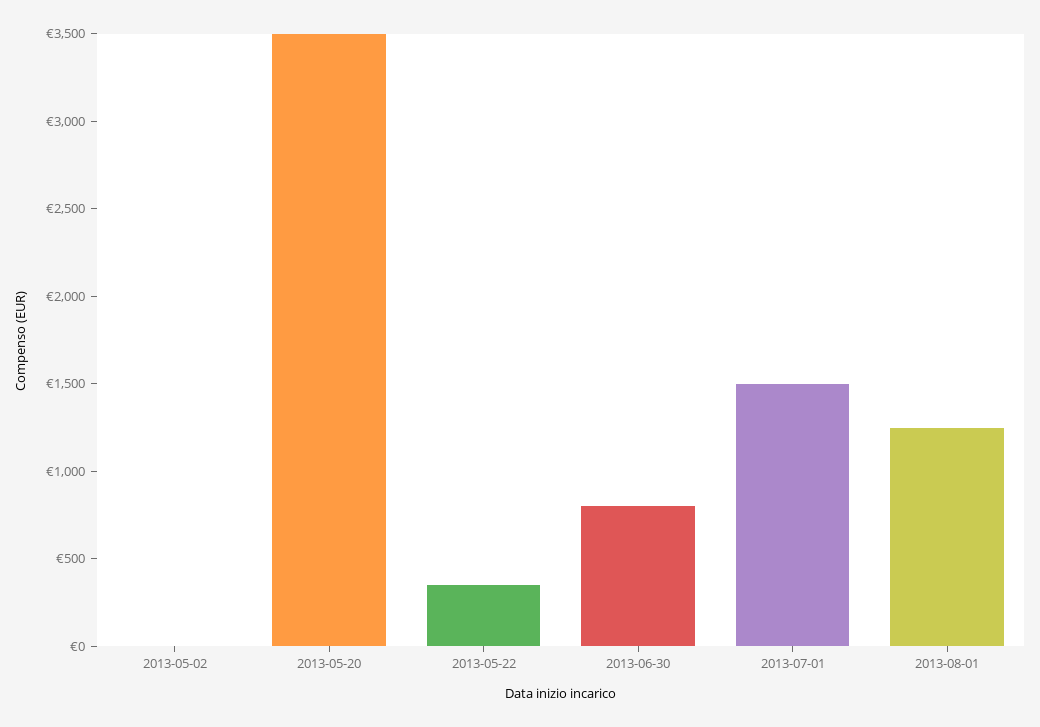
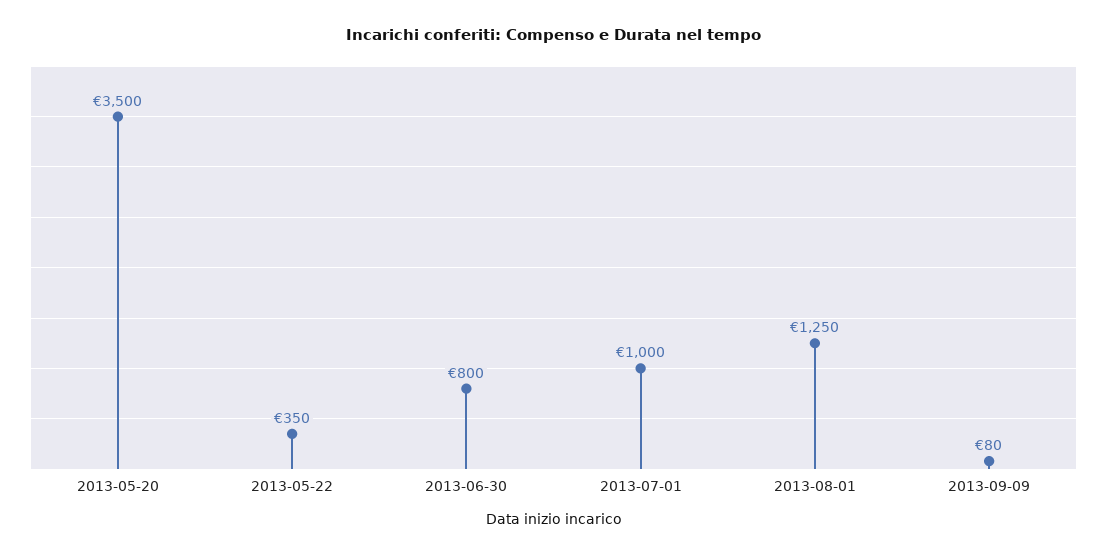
2013-05-02: 0 -> none
2013-07-01: 1500 -> 1000
2013-09-09: none -> 80

